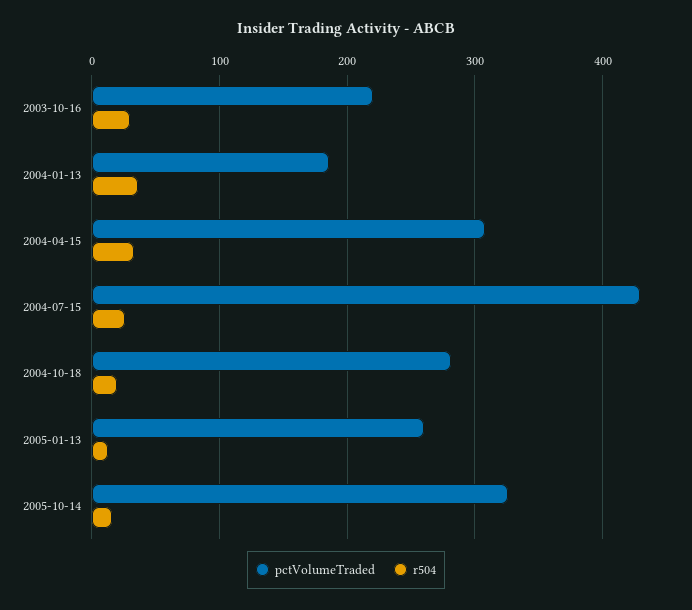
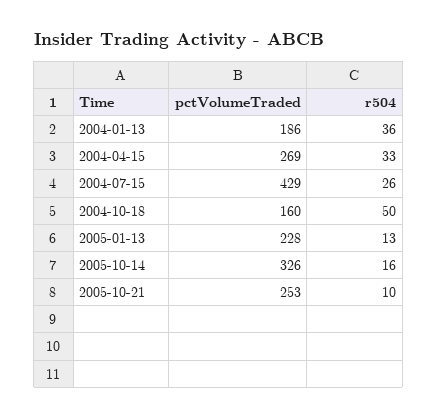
pctVolumeTraded, 2003-10-16: 220 -> none
r504, 2003-10-16: 30 -> none
pctVolumeTraded, 2004-04-15: 310 -> 269
pctVolumeTraded, 2004-10-18: 280 -> 160
r504, 2004-10-18: 20 -> 50
pctVolumeTraded, 2005-01-13: 260 -> 228
pctVolumeTraded, 2005-10-21: none -> 253
r504, 2005-10-21: none -> 10

